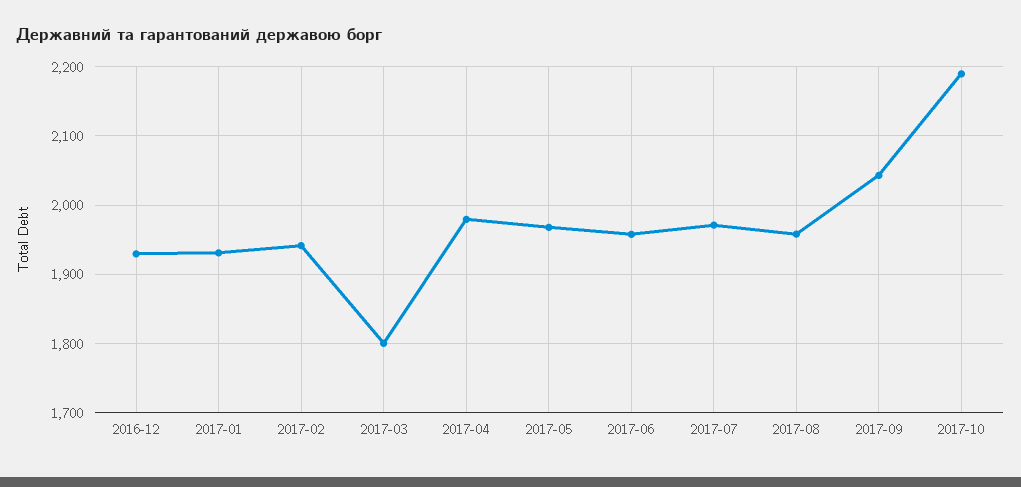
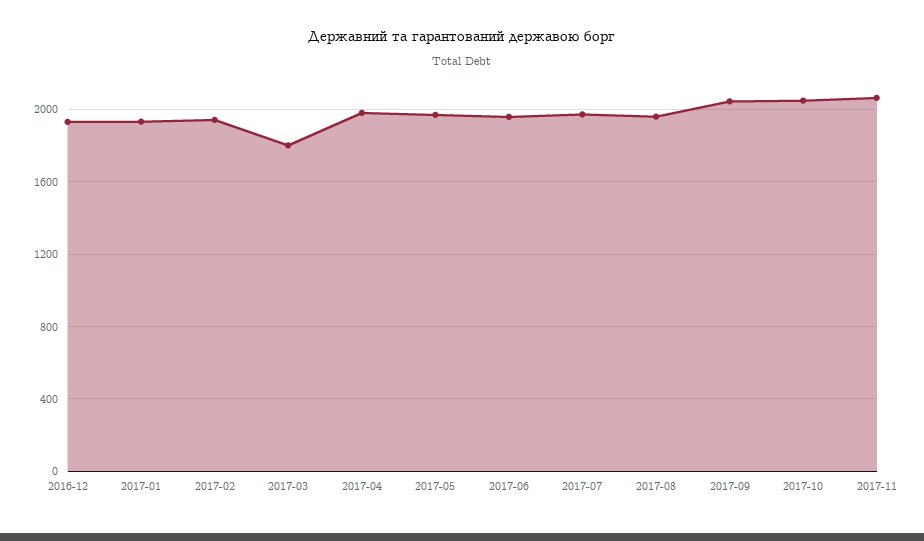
2017-10: 2190 -> 2050
2017-11: none -> 2050

